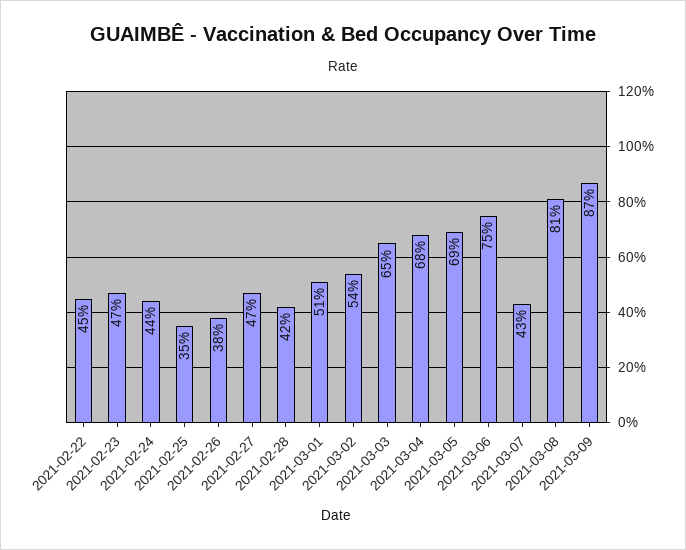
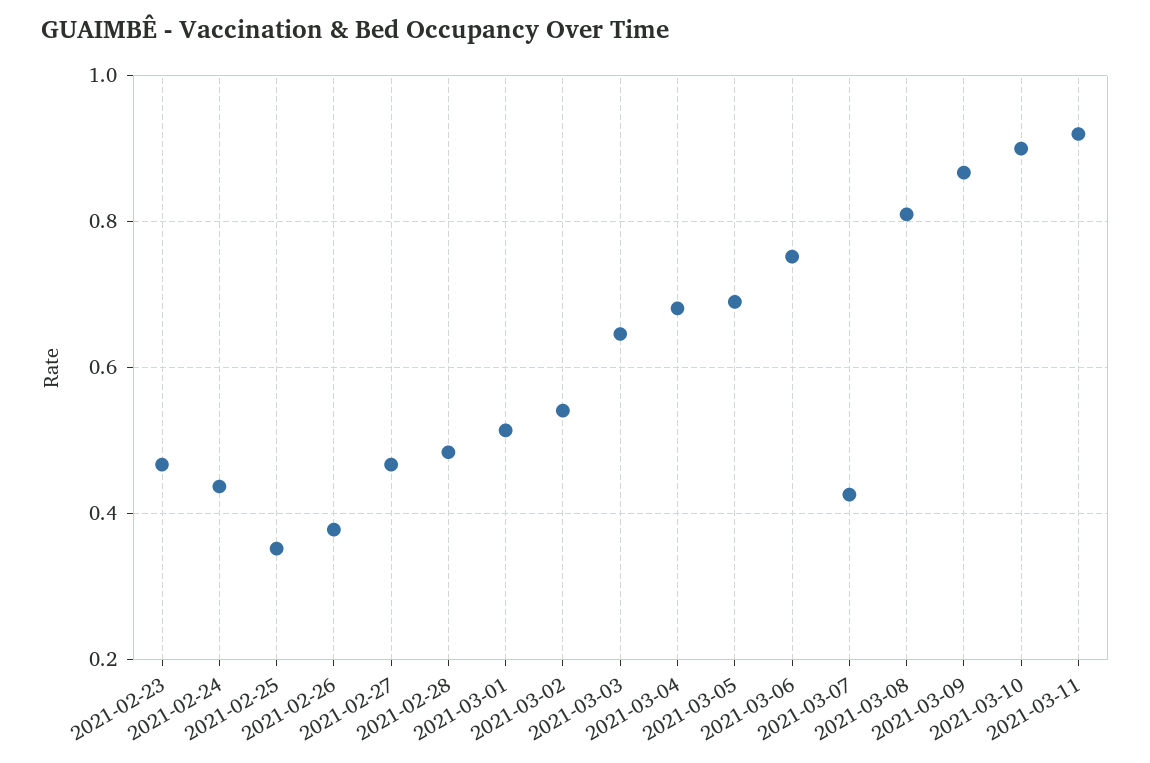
2021-02-22: 0.45 -> none
2021-02-28: 0.42 -> 0.48
2021-03-10: none -> 0.9
2021-03-11: none -> 0.92

